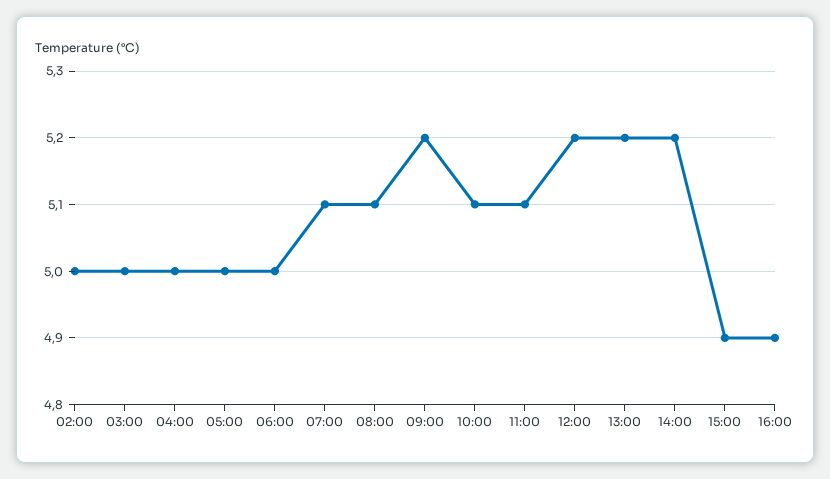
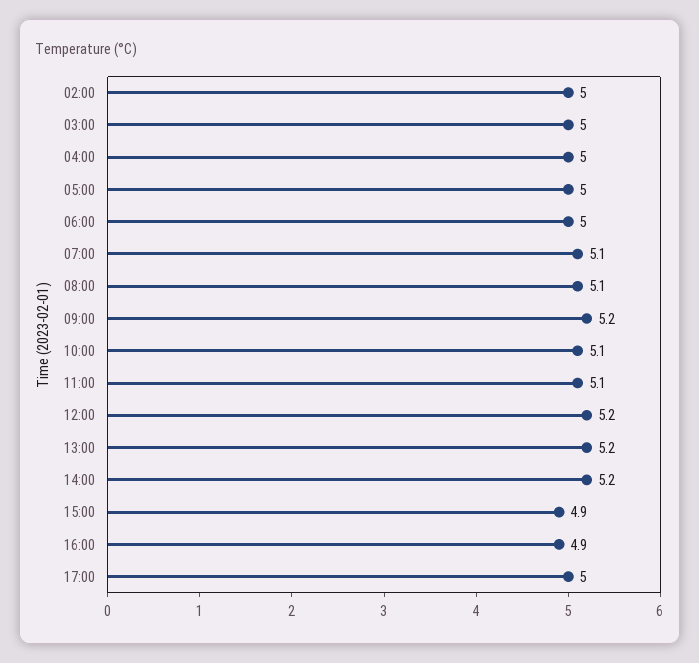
17:00: none -> 5

